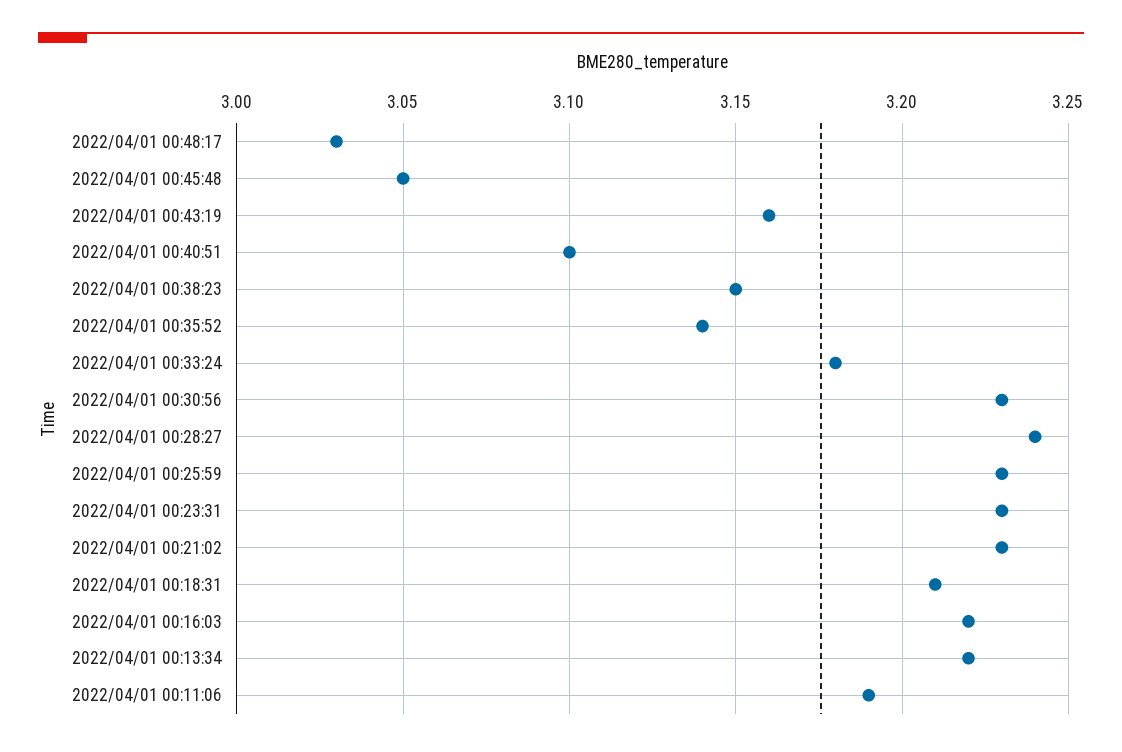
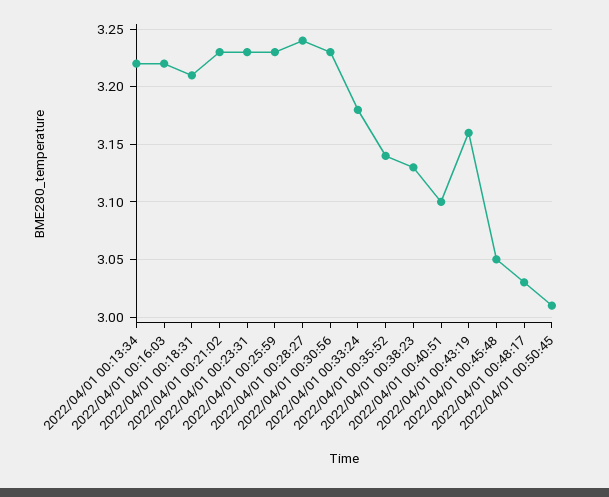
2022/04/01 00:38:23: 3.15 -> 3.13
2022/04/01 00:11:06: 3.19 -> none
2022/04/01 00:50:45: none -> 3.01

